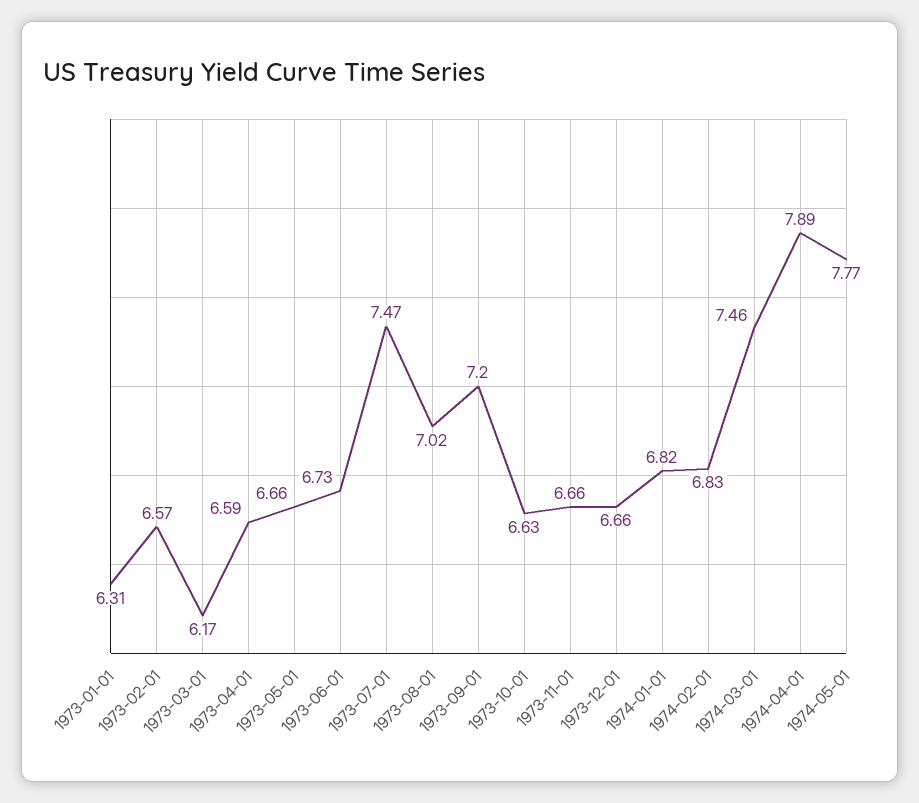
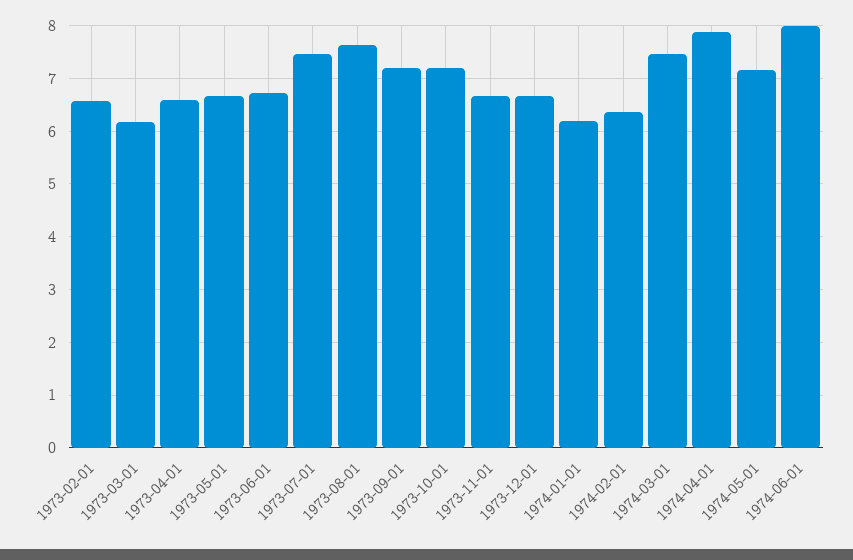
1973-01-01: 6.31 -> none
1973-08-01: 7.02 -> 7.6
1973-10-01: 6.63 -> 7.2
1974-01-01: 6.82 -> 6.2
1974-02-01: 6.83 -> 6.4
1974-05-01: 7.77 -> 7.2
1974-06-01: none -> 8

